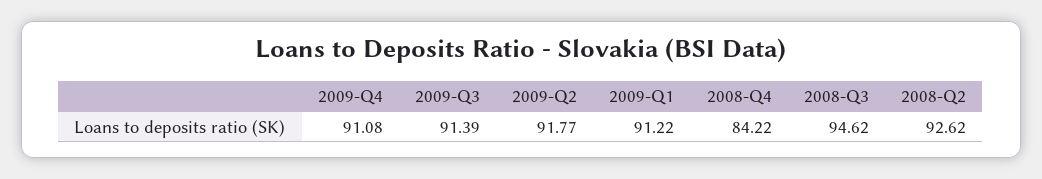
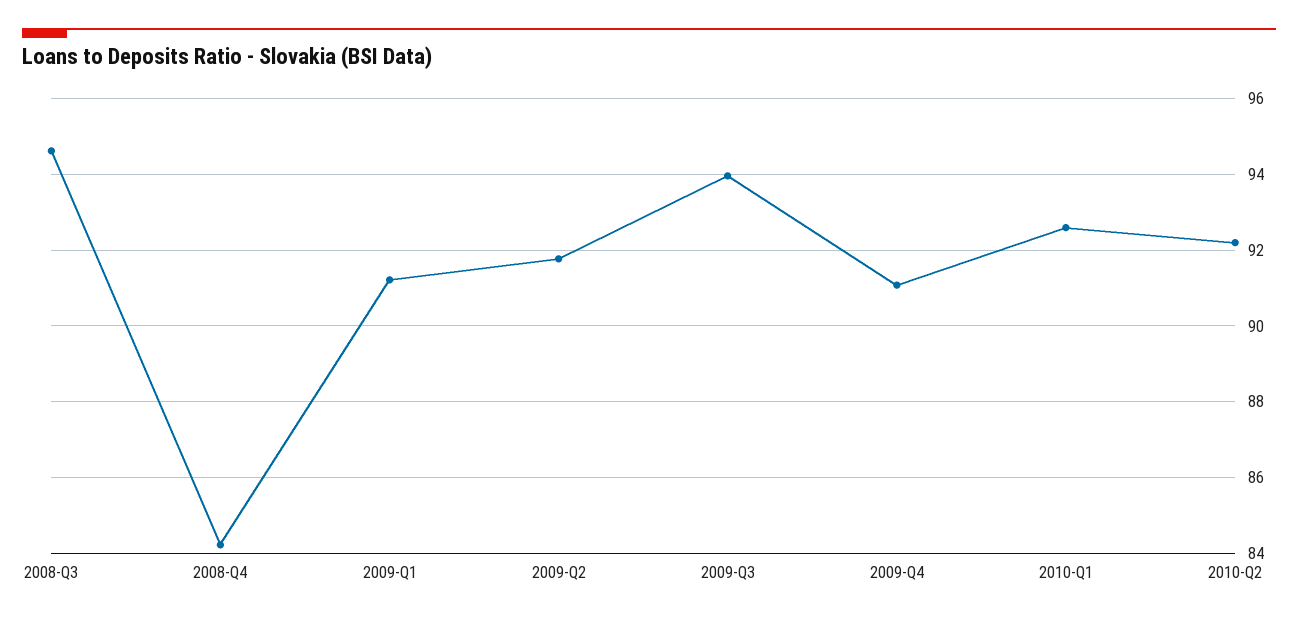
2009-Q3: 91.39 -> 94
2008-Q2: 92.62 -> none
2010-Q1: none -> 92.6
2010-Q2: none -> 92.2

